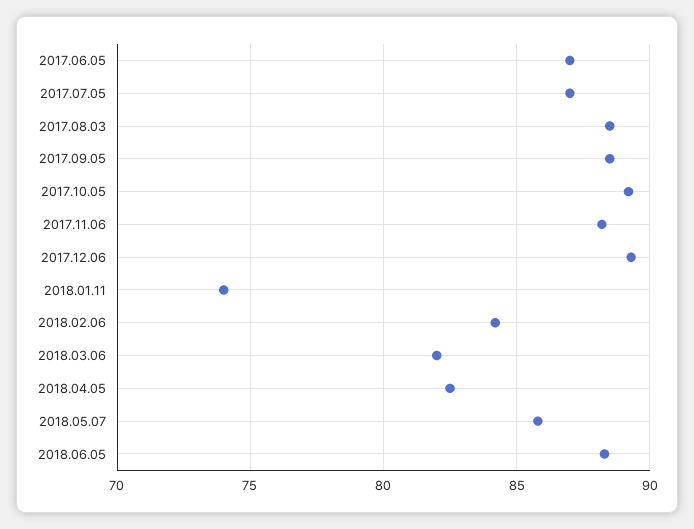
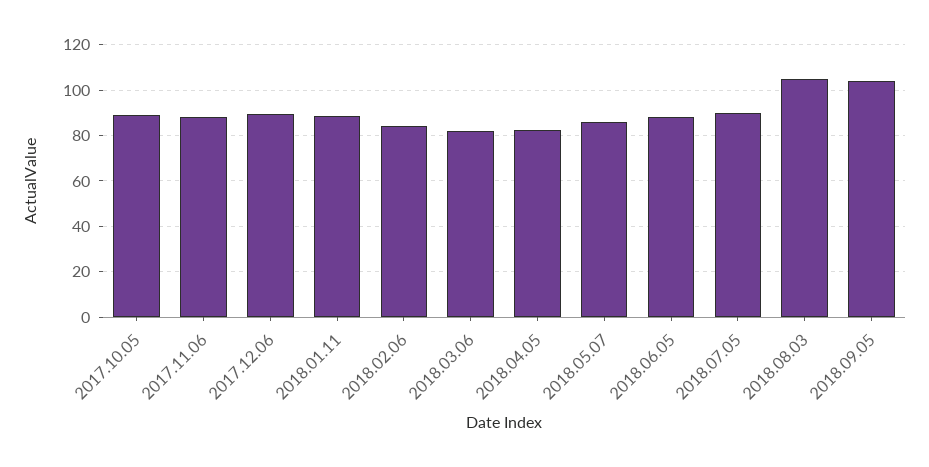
2017.06.05: 87 -> none
2017.07.05: 87 -> none
2017.08.03: 88.5 -> none
2017.09.05: 88.5 -> none
2018.01.11: 74 -> 90
2018.07.05: none -> 90
2018.08.03: none -> 105
2018.09.05: none -> 105

